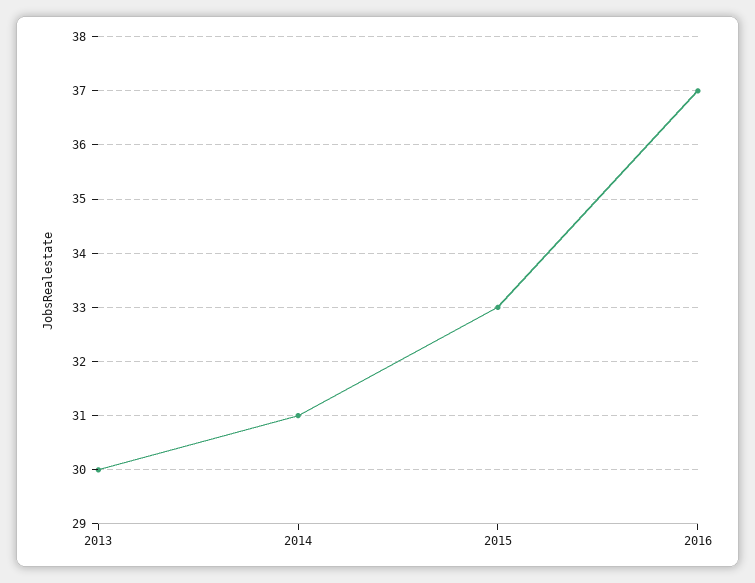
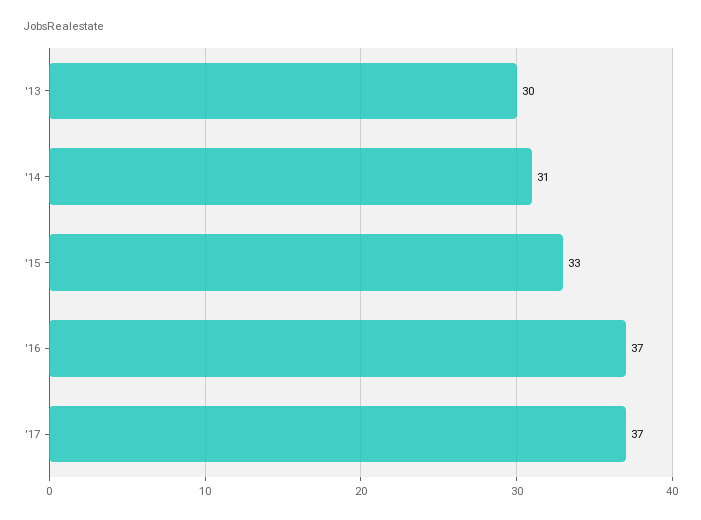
'17: none -> 37

